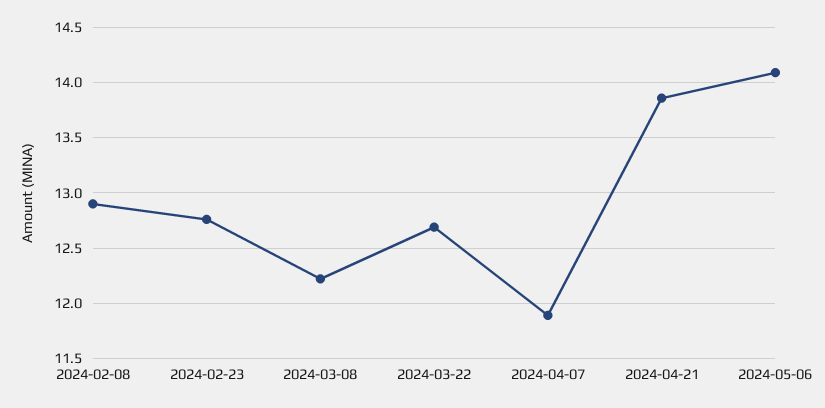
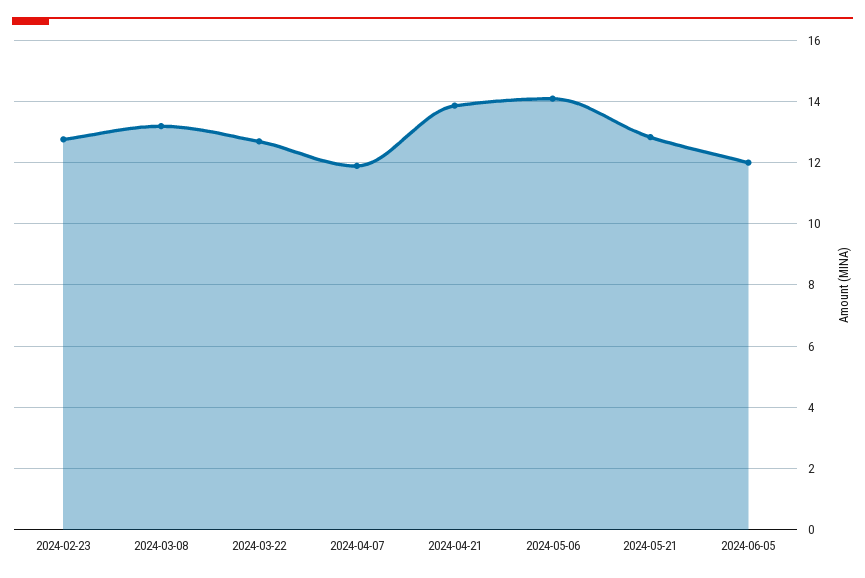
2024-02-08: 12.9 -> none
2024-03-08: 12.2 -> 13.2
2024-05-21: none -> 12.8
2024-06-05: none -> 12

